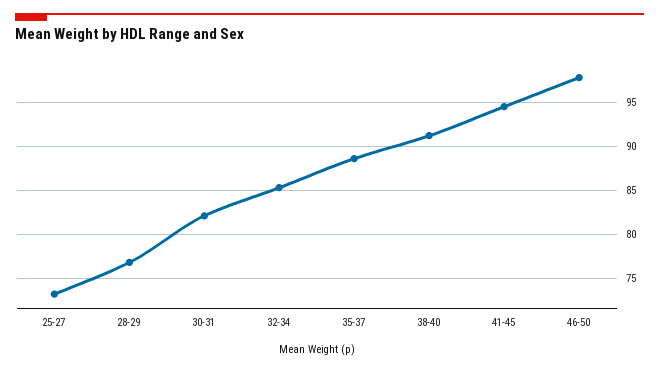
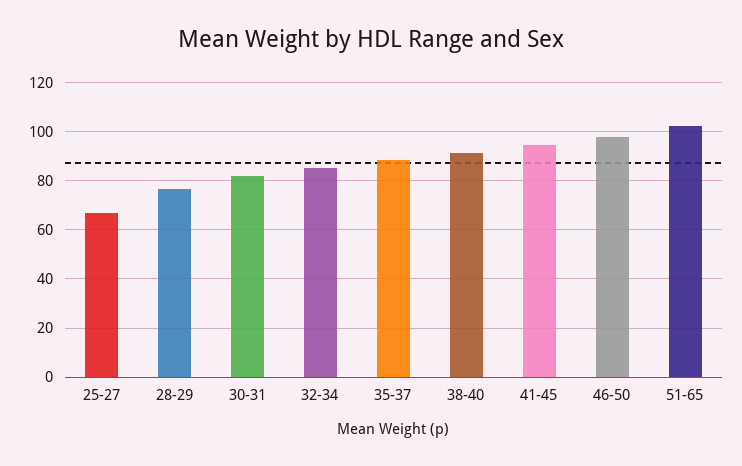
25-27: 73 -> 67.5
51-65: none -> 102.5

